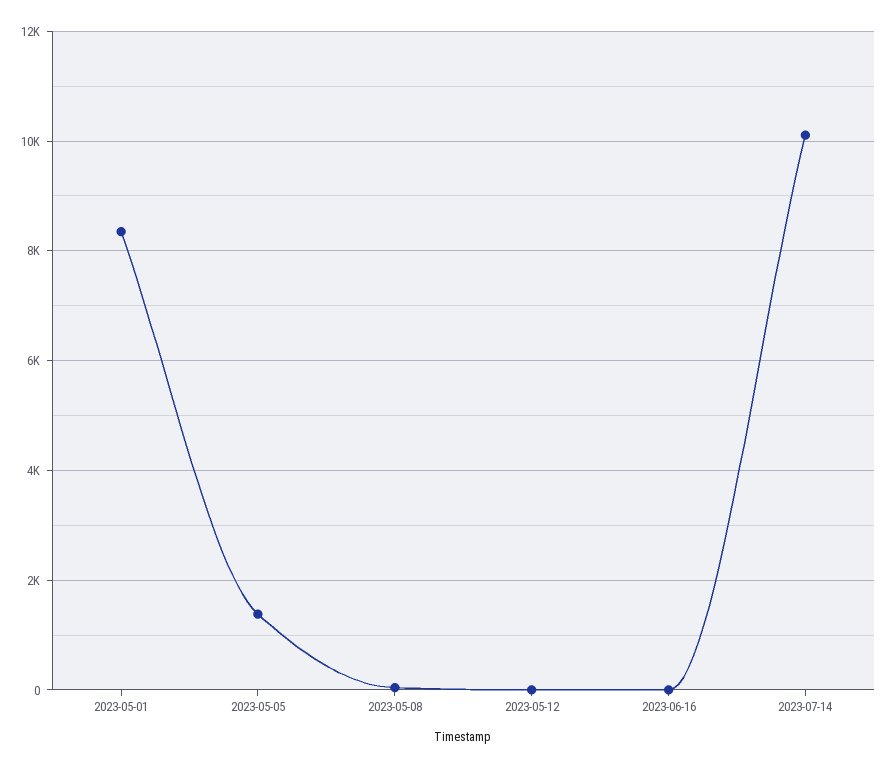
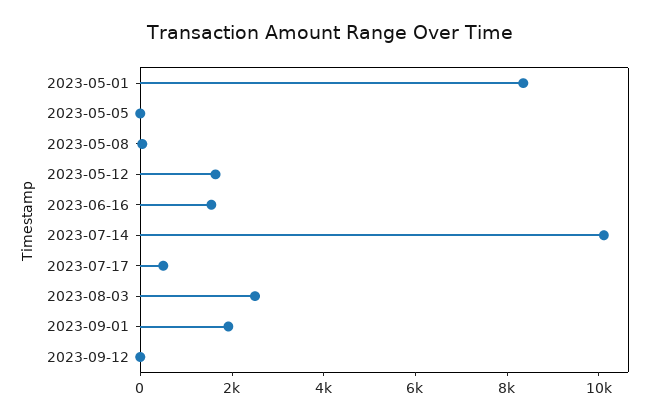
2023-05-05: 1400 -> 0
2023-05-12: 0 -> 1500
2023-06-16: 0 -> 1500
2023-07-17: none -> 500
2023-08-03: none -> 2500
2023-09-01: none -> 2000
2023-09-12: none -> 0

